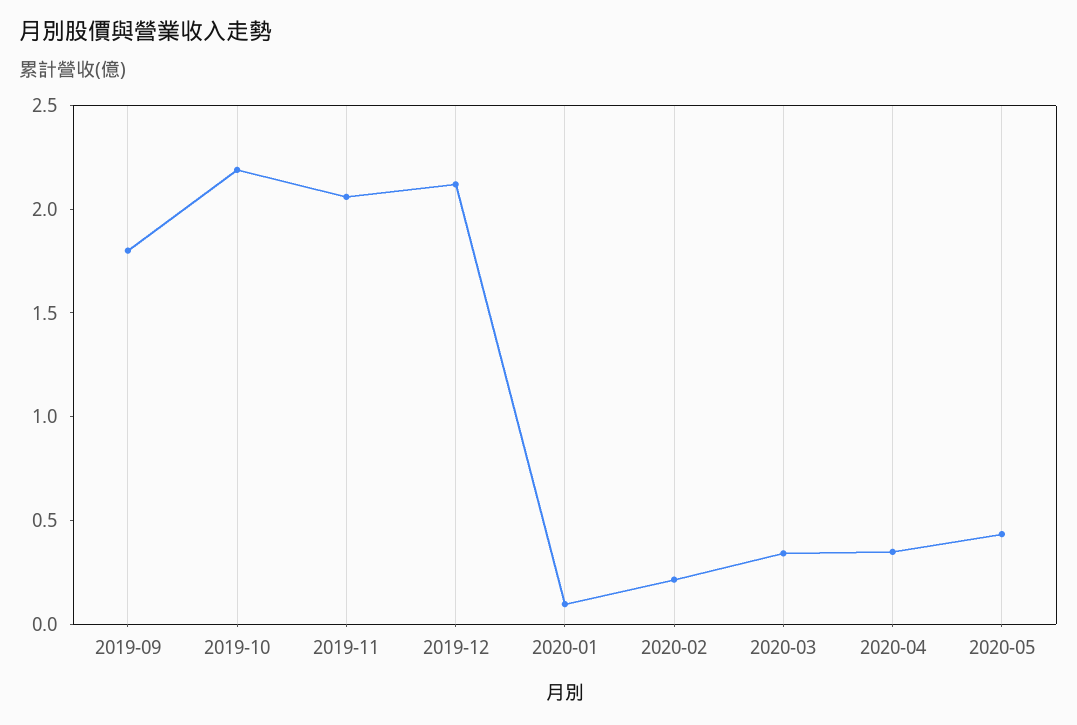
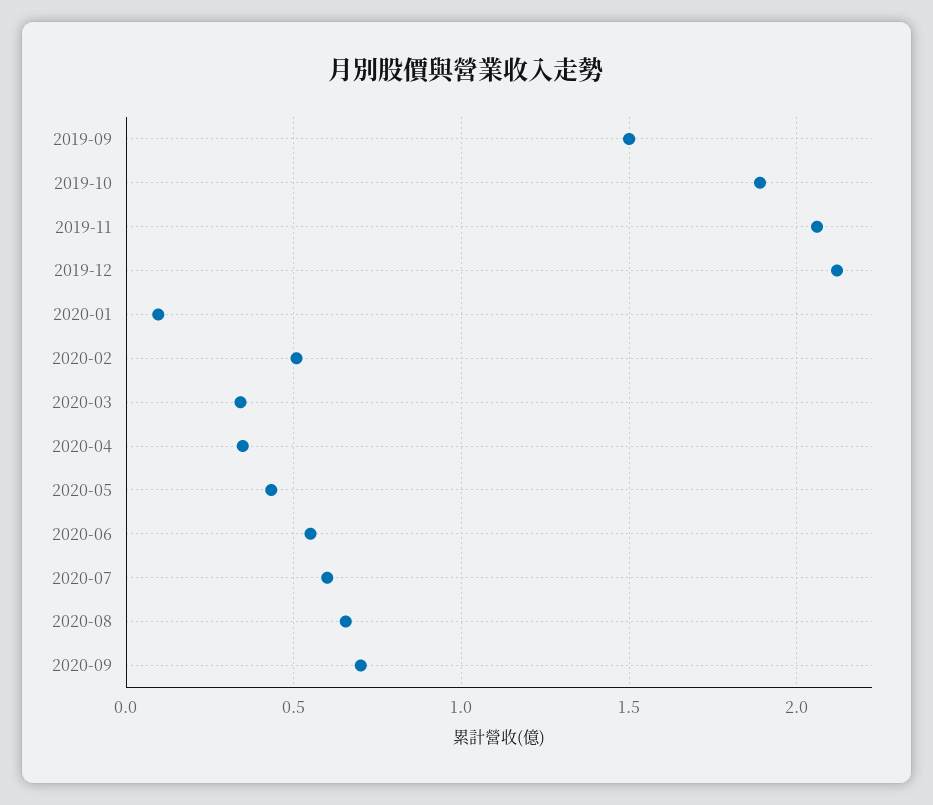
2019-09: 1.8 -> 1.5
2019-10: 2.2 -> 1.9
2020-02: 0.2 -> 0.5
2020-06: none -> 0.55
2020-07: none -> 0.6
2020-08: none -> 0.65
2020-09: none -> 0.7

